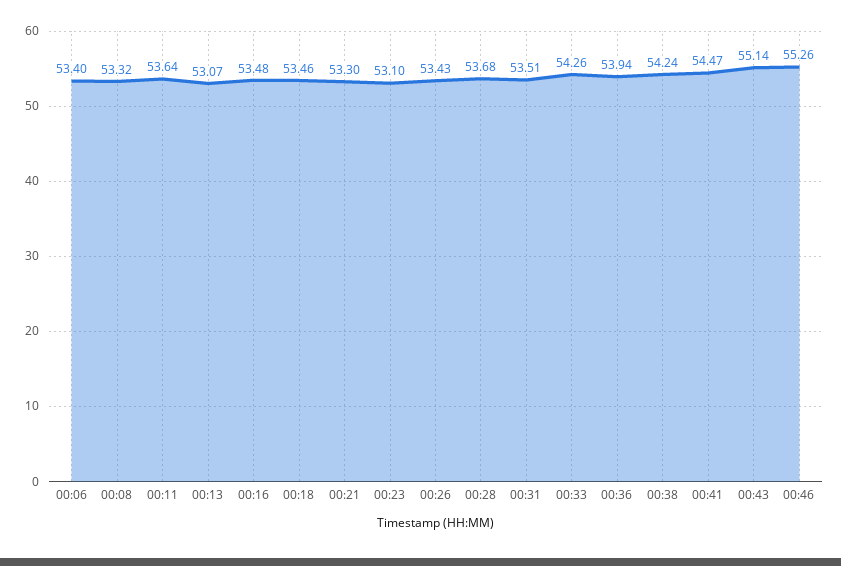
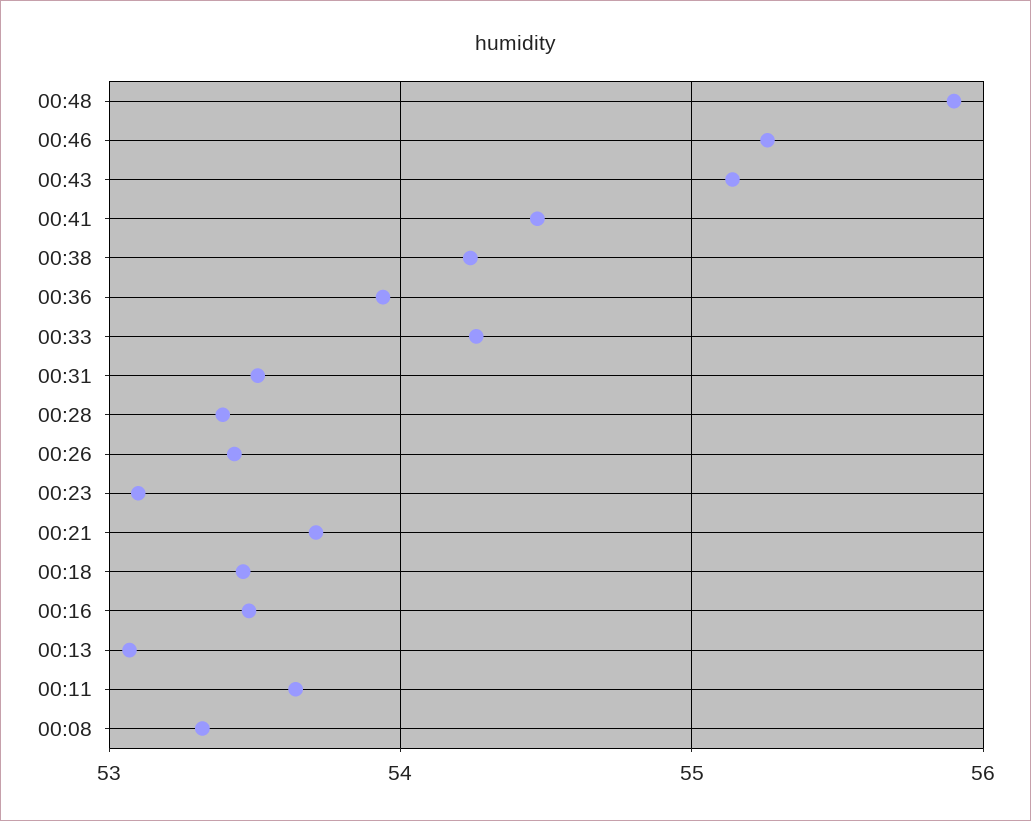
00:06: 53.4 -> none
00:21: 53.3 -> 53.7
00:28: 53.68 -> 53.4
00:48: none -> 55.9

